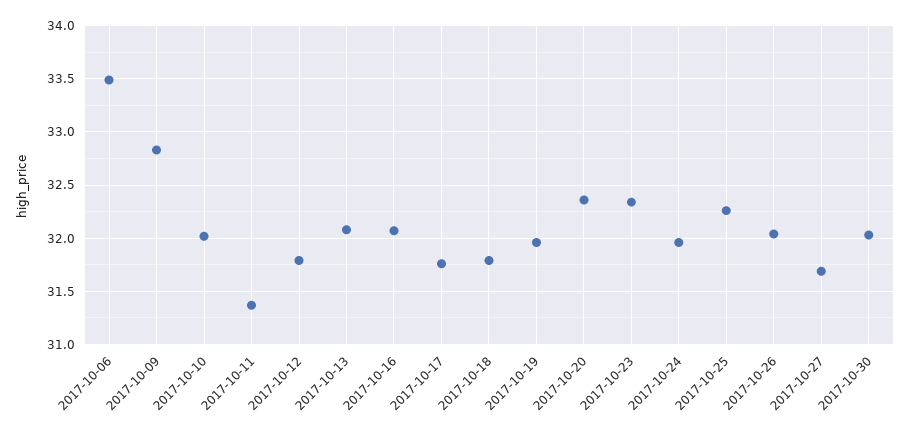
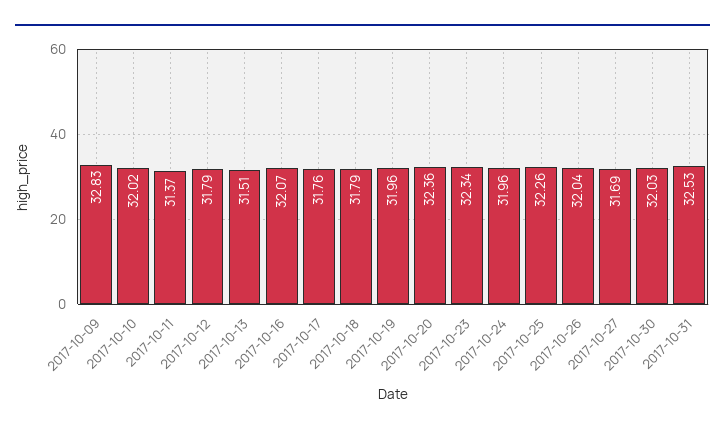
2017-10-06: 33.5 -> none
2017-10-13: 32.1 -> 31.51
2017-10-31: none -> 32.53

